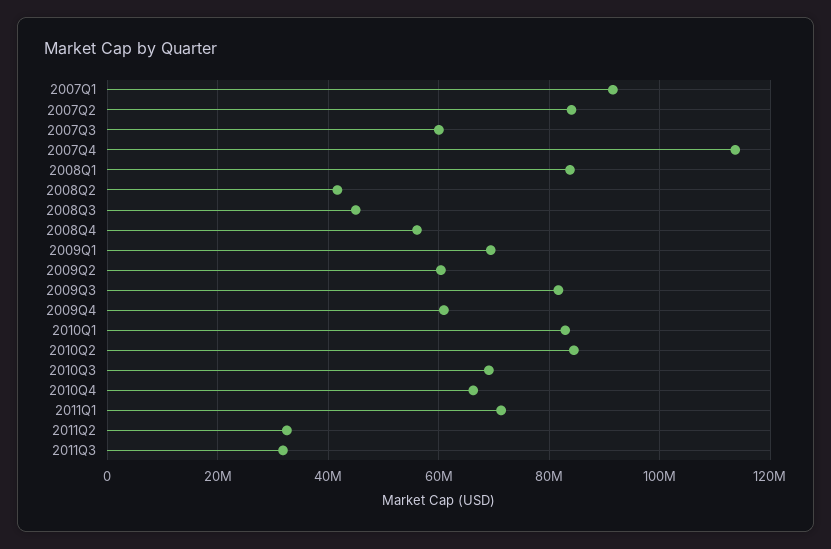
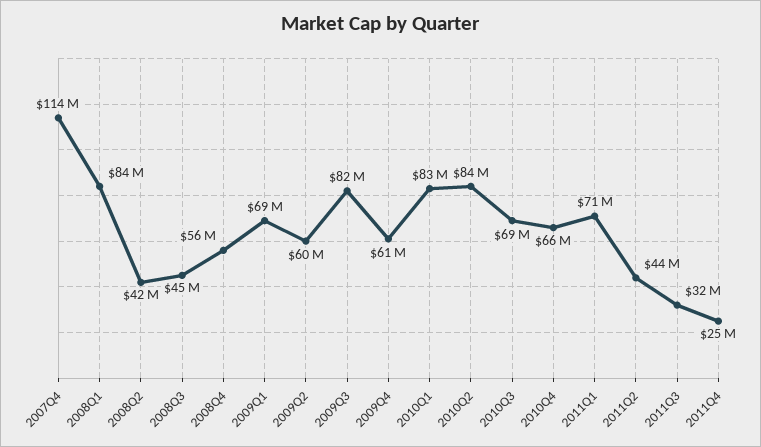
2007Q1: 92000000 -> none
2007Q2: 84000000 -> none
2007Q3: 60000000 -> none
2011Q2: 32000000 -> 44000000
2011Q4: none -> 25000000

